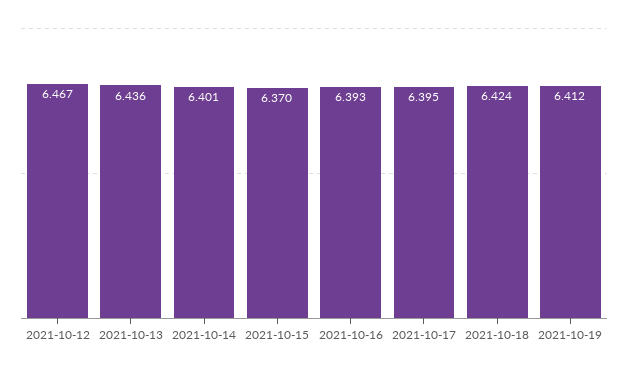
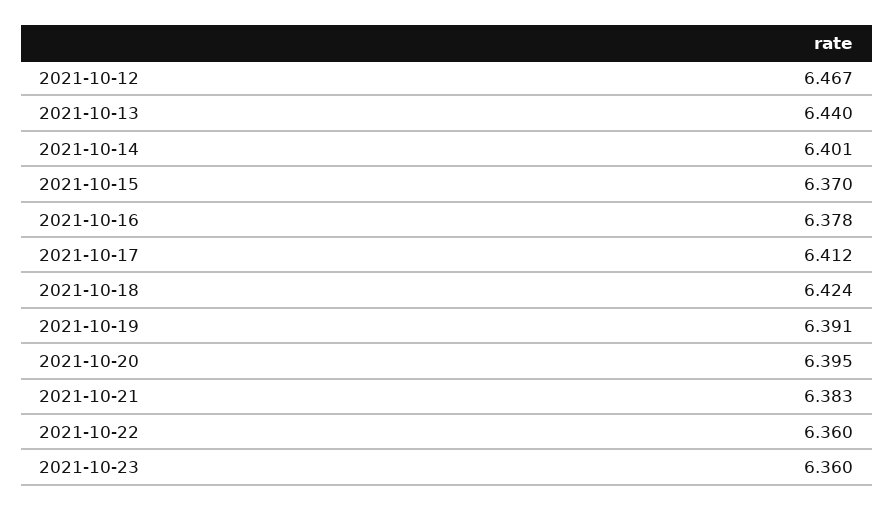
2021-10-13: 6.436 -> 6.44
2021-10-16: 6.393 -> 6.378
2021-10-17: 6.395 -> 6.412
2021-10-19: 6.412 -> 6.391
2021-10-20: none -> 6.395
2021-10-21: none -> 6.383
2021-10-22: none -> 6.36
2021-10-23: none -> 6.36

